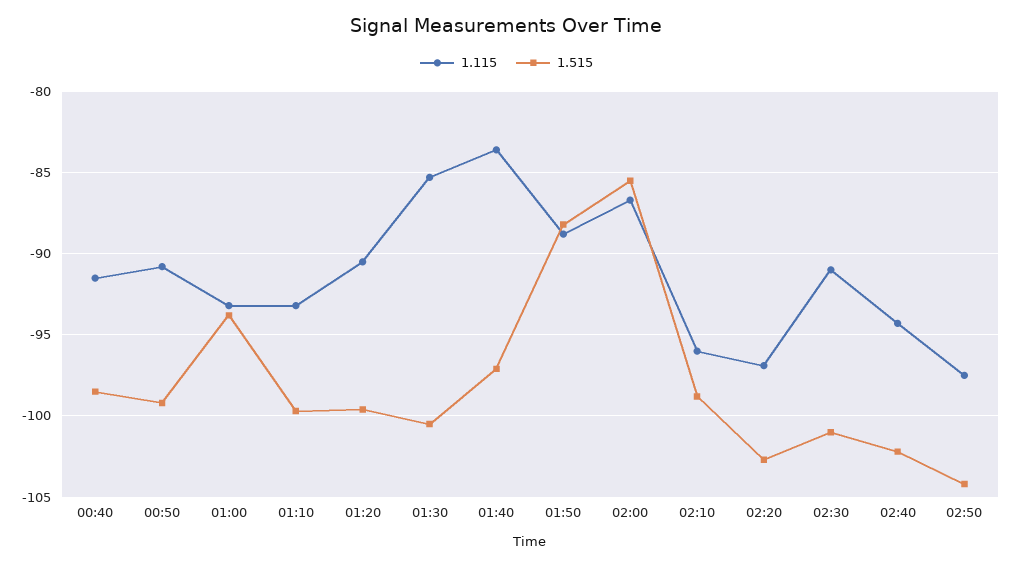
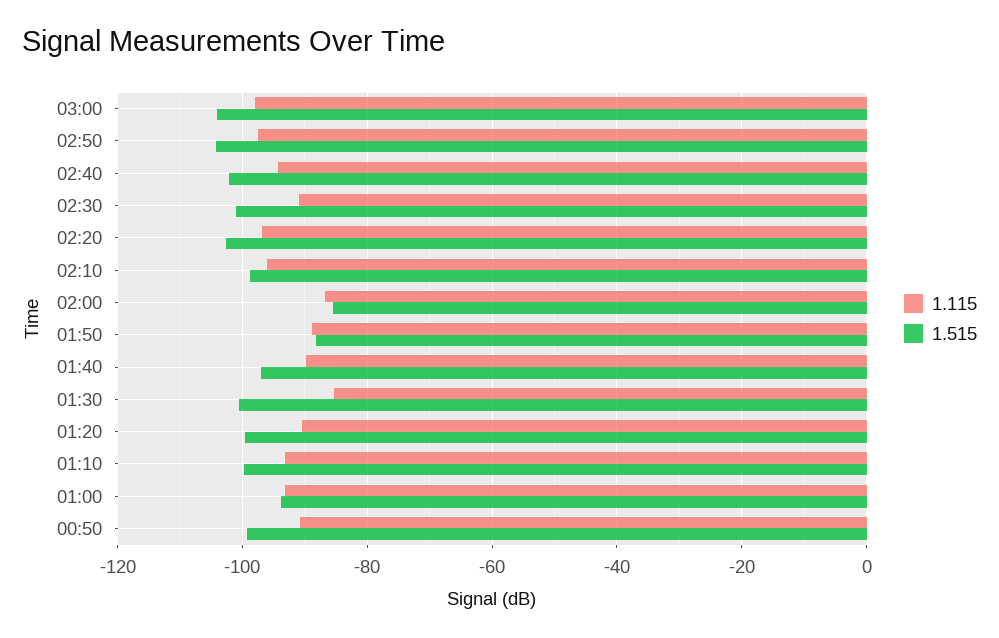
1.115, 00:40: -91.5 -> none
1.515, 00:40: -98.5 -> none
1.115, 01:40: -83.5 -> -90
1.115, 03:00: none -> -98
1.515, 03:00: none -> -104

